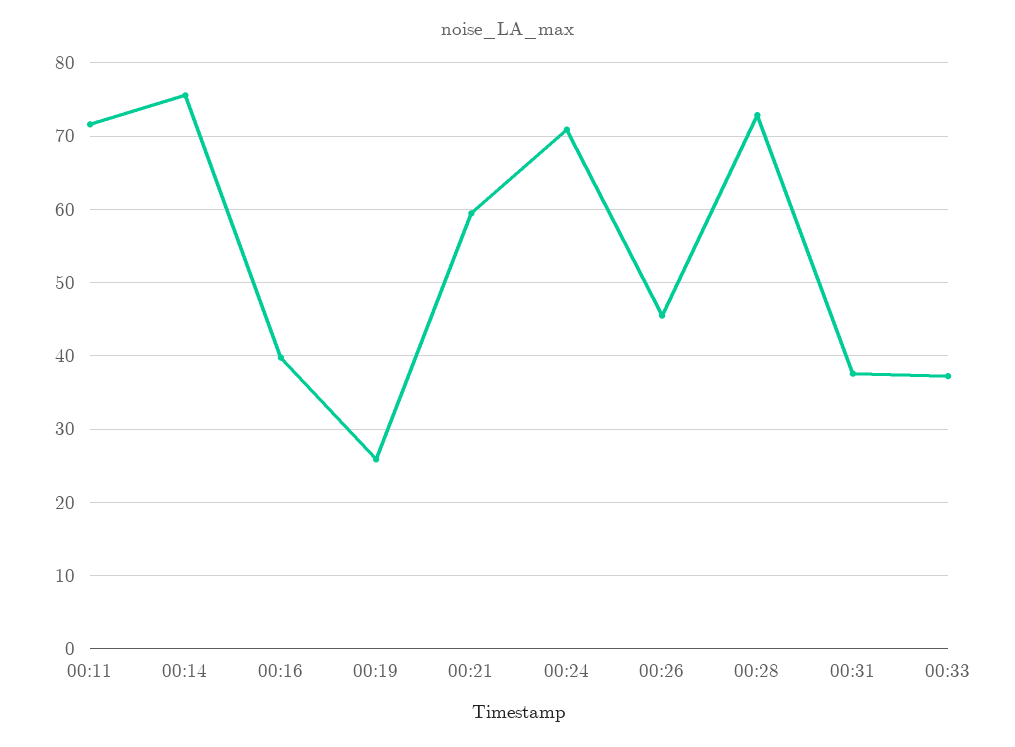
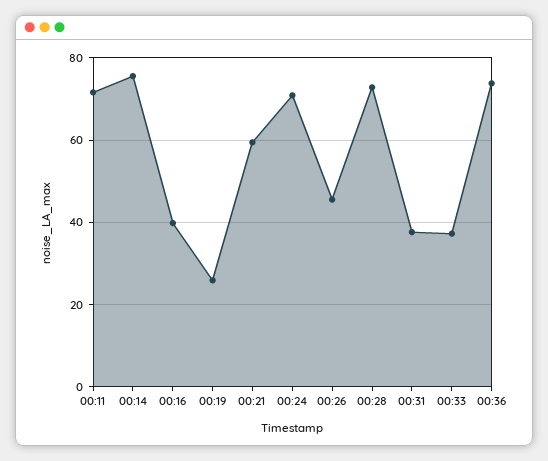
00:36: none -> 74

